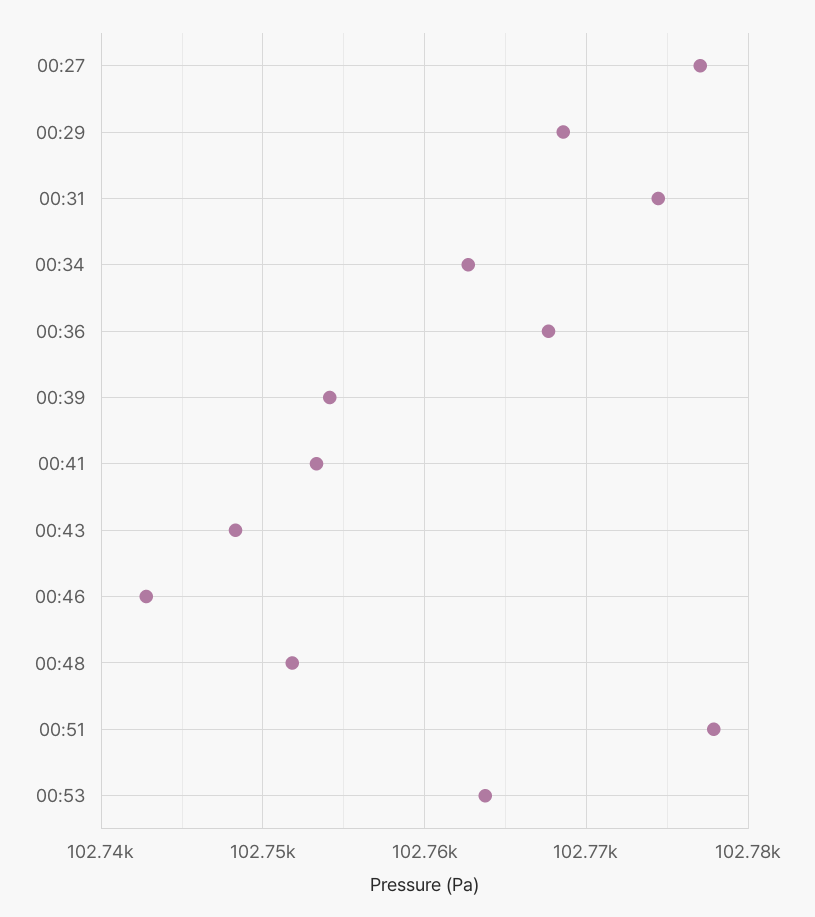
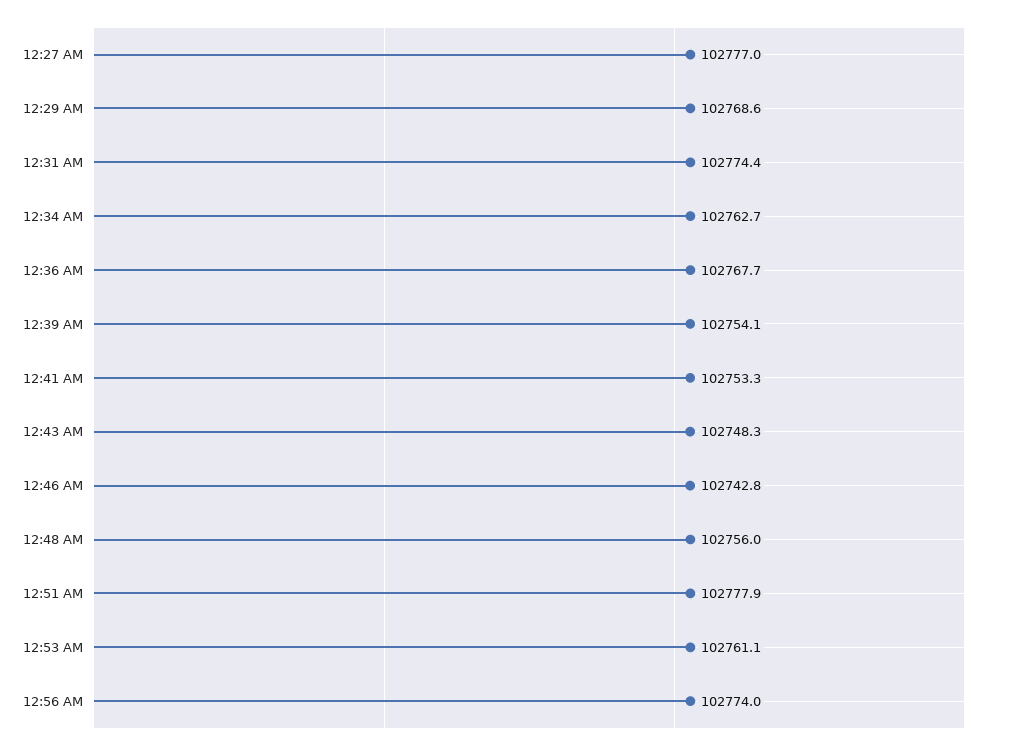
00:48: 102752 -> 102756
00:53: 102764 -> 102761.1
12:56 AM: none -> 102774

